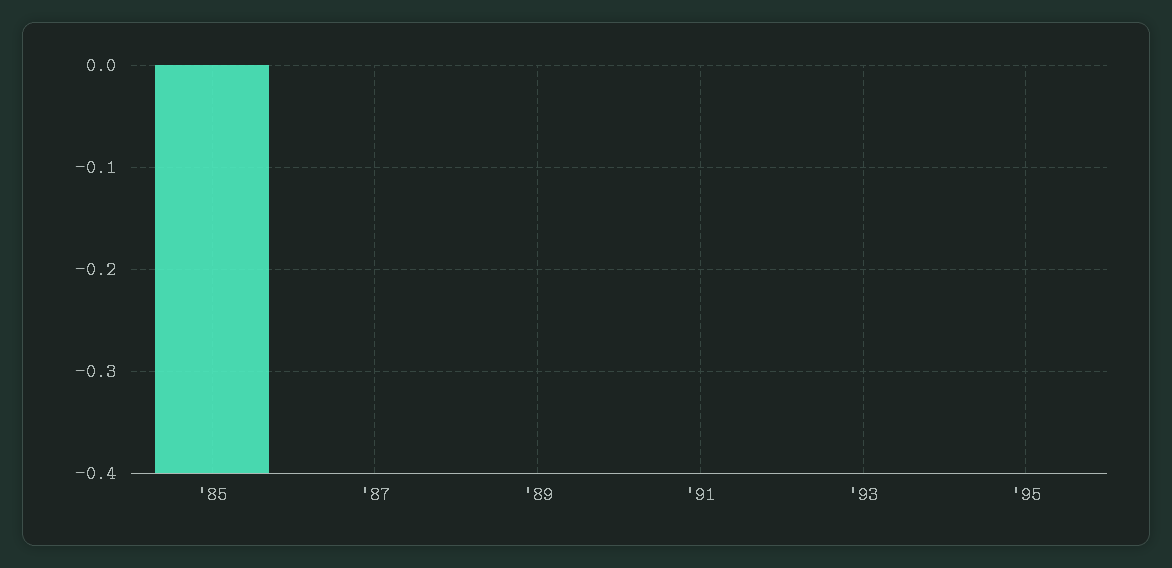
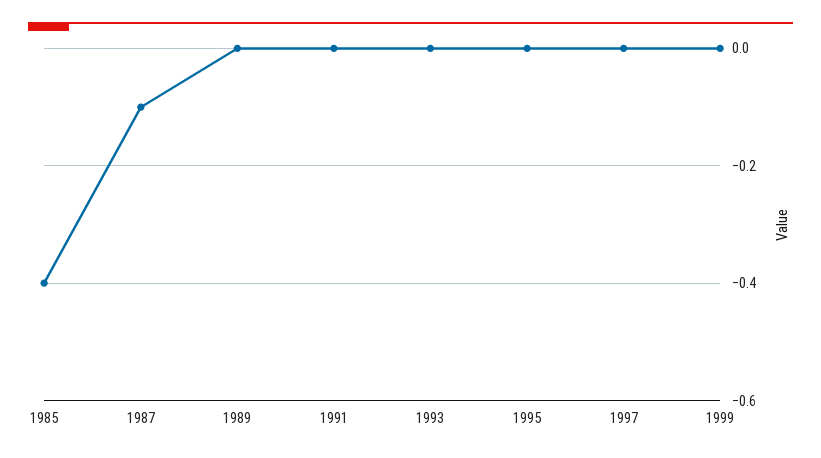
'87: 0 -> -0.1
1997: none -> 0
1999: none -> 0

